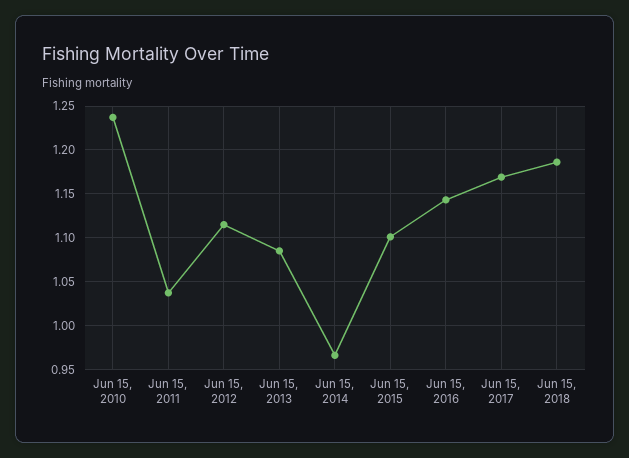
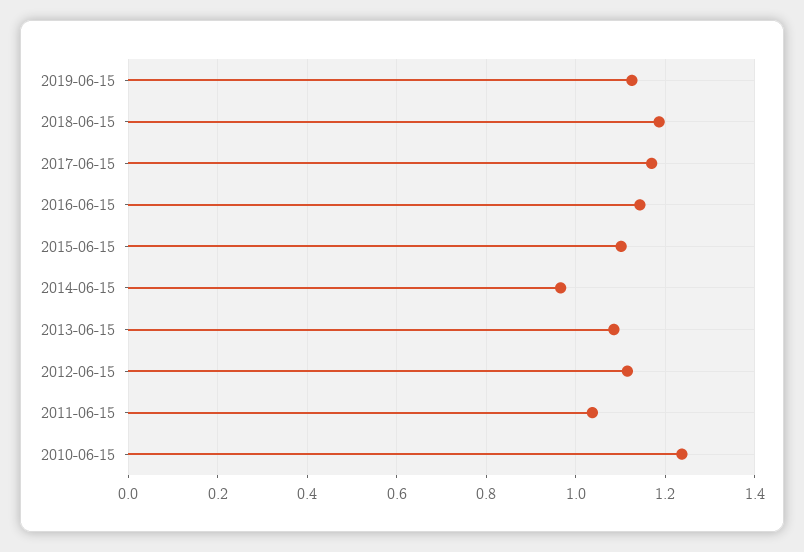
2019-06-15: none -> 1.12

